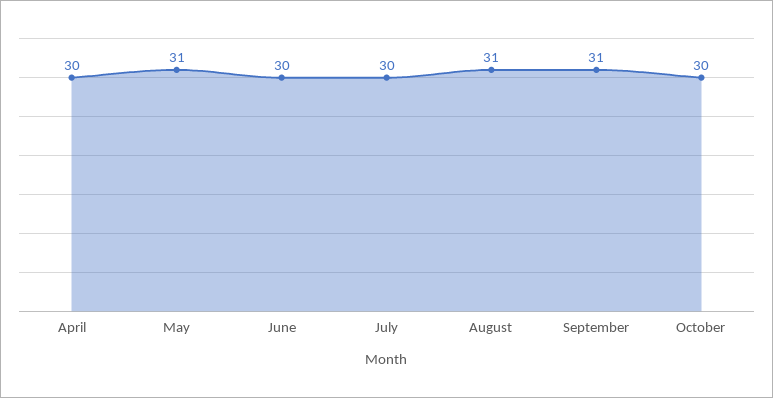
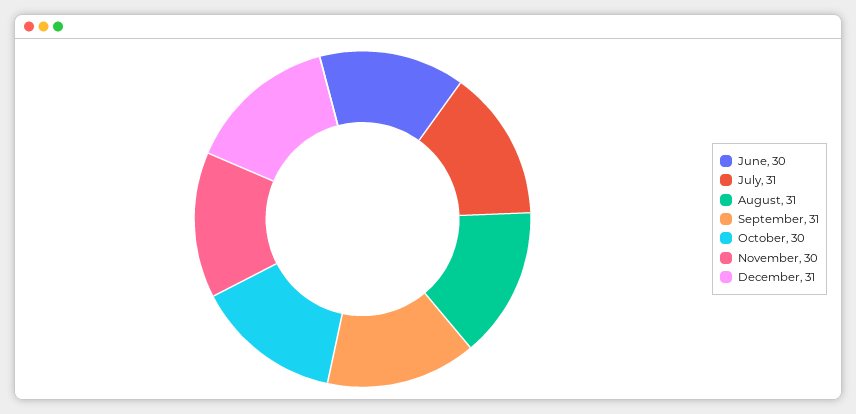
April: 30 -> none
May: 31 -> none
July: 30 -> 31
November: none -> 30
December: none -> 31

